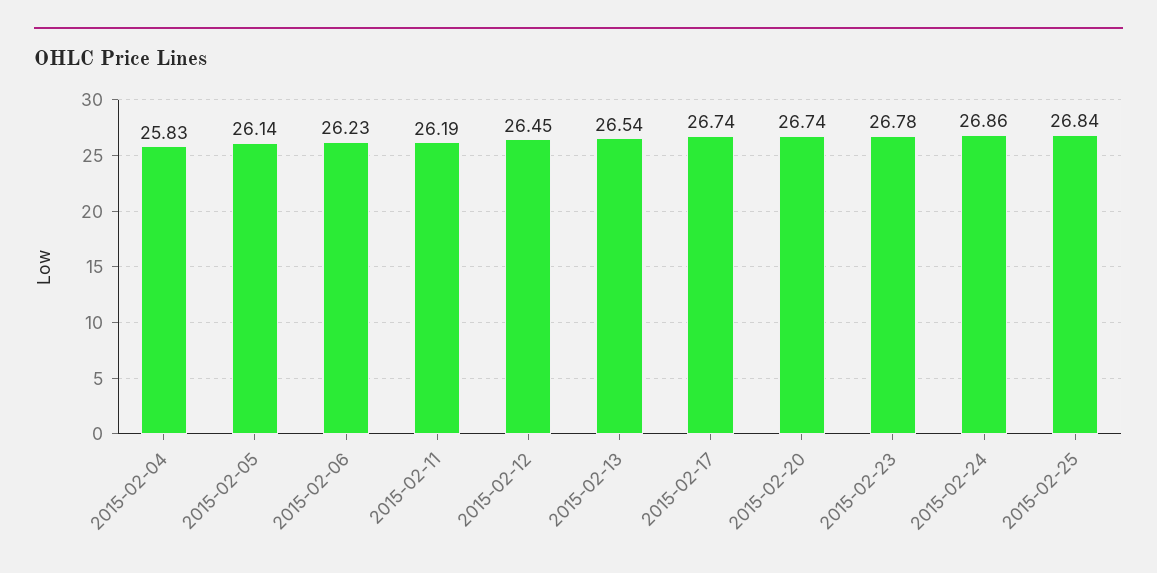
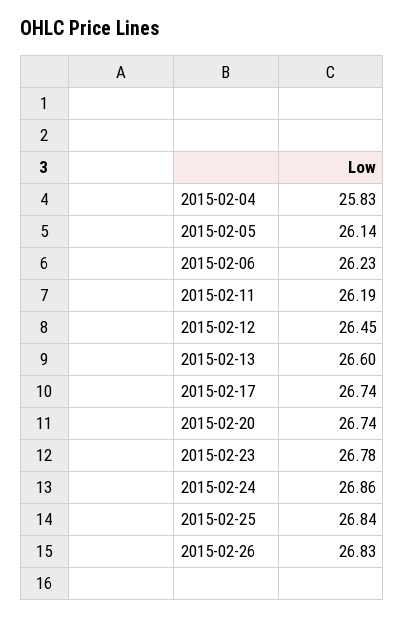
2015-02-13: 26.54 -> 26.6
2015-02-26: none -> 26.83

